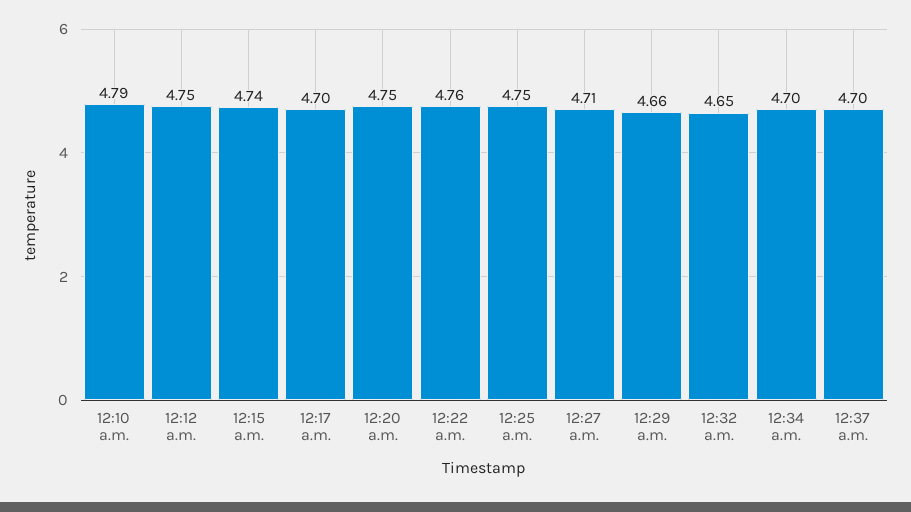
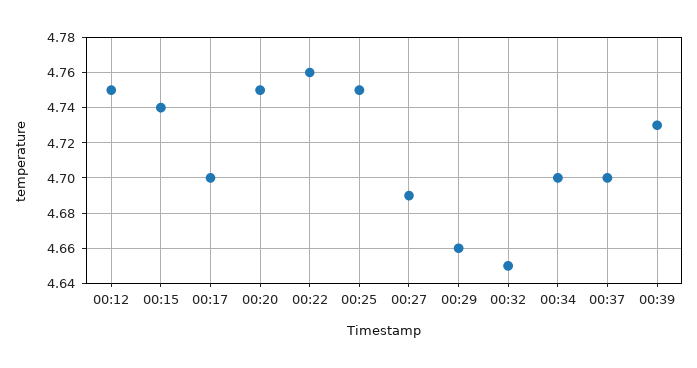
12:10 a.m.: 4.79 -> none
12:27 a.m.: 4.71 -> 4.69
00:39: none -> 4.73

